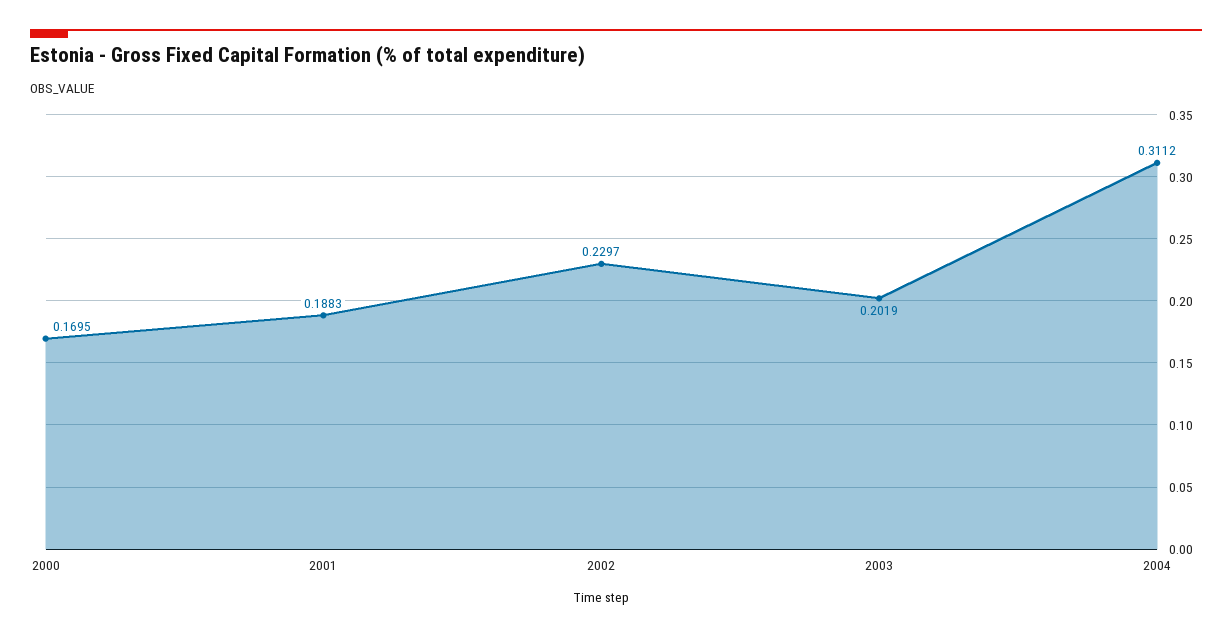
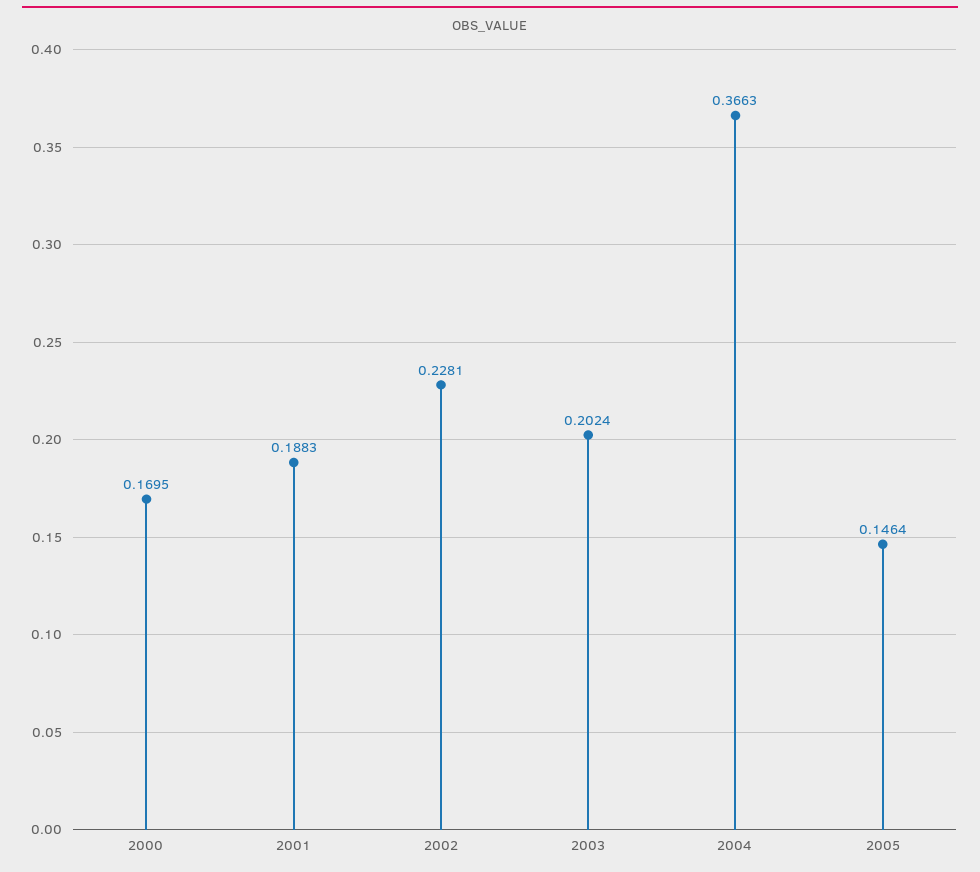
2002: 0.2297 -> 0.2281
2003: 0.2019 -> 0.2024
2004: 0.3112 -> 0.3663
2005: none -> 0.1464

